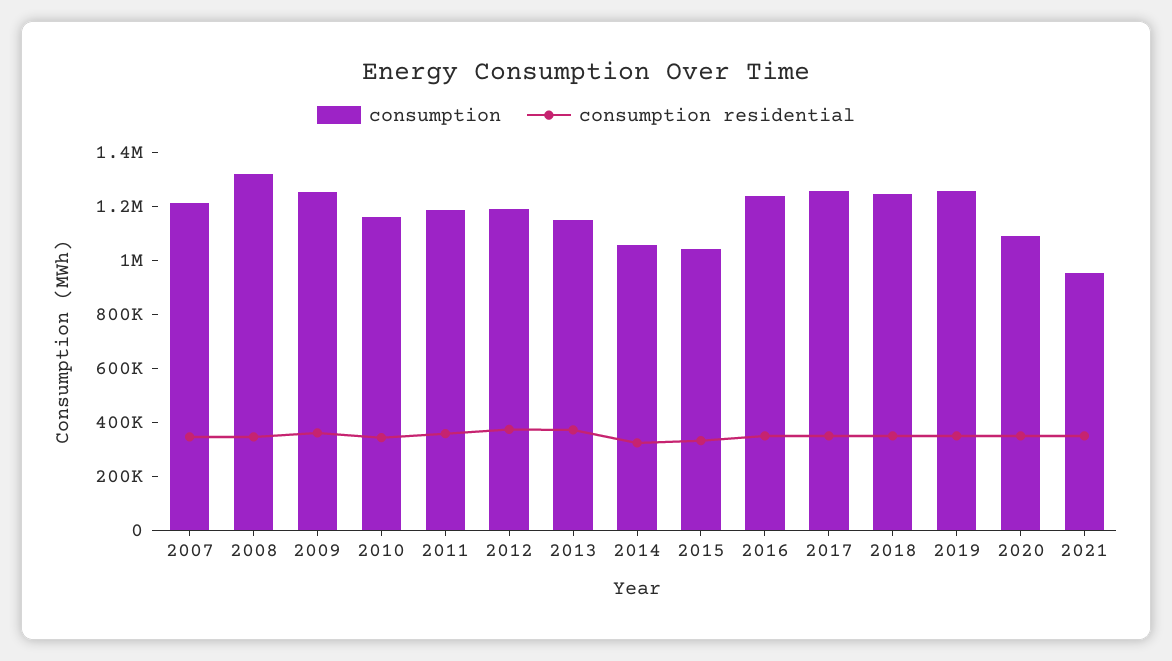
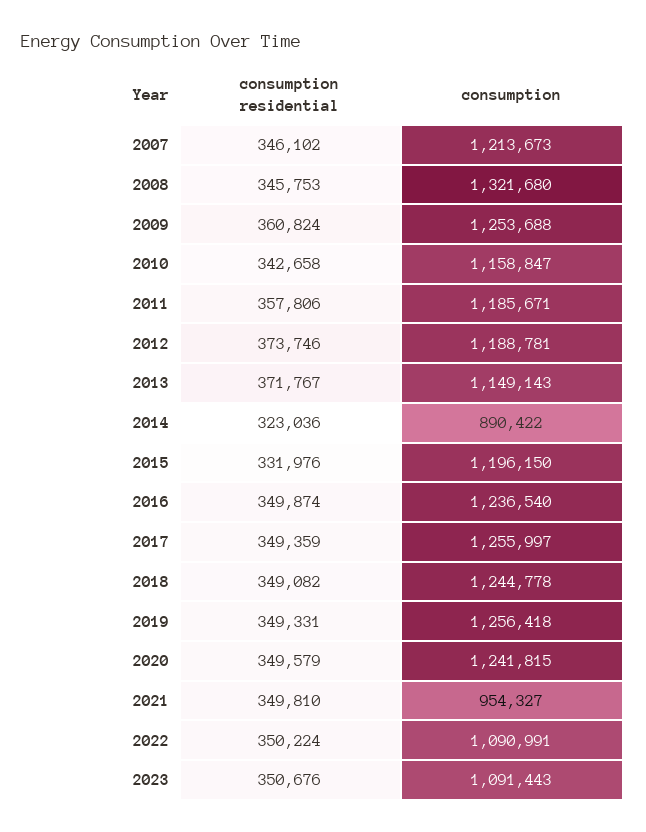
consumption, 2014: 1050000 -> 890422
consumption, 2015: 1050000 -> 1196150
consumption, 2020: 1100000 -> 1241815
consumption residential, 2022: none -> 350224
consumption, 2022: none -> 1090991
consumption residential, 2023: none -> 350676
consumption, 2023: none -> 1091443

